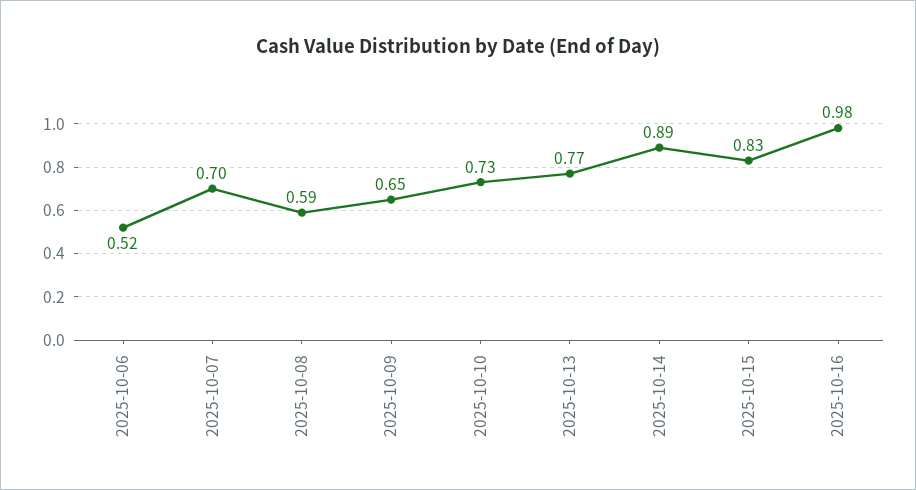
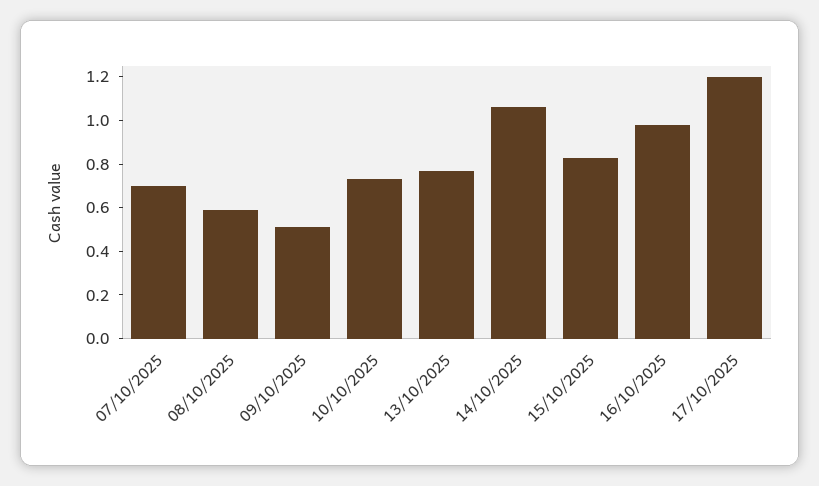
2025-10-06: 0.52 -> none
2025-10-09: 0.65 -> 0.5
2025-10-14: 0.89 -> 1.05
17/10/2025: none -> 1.2

